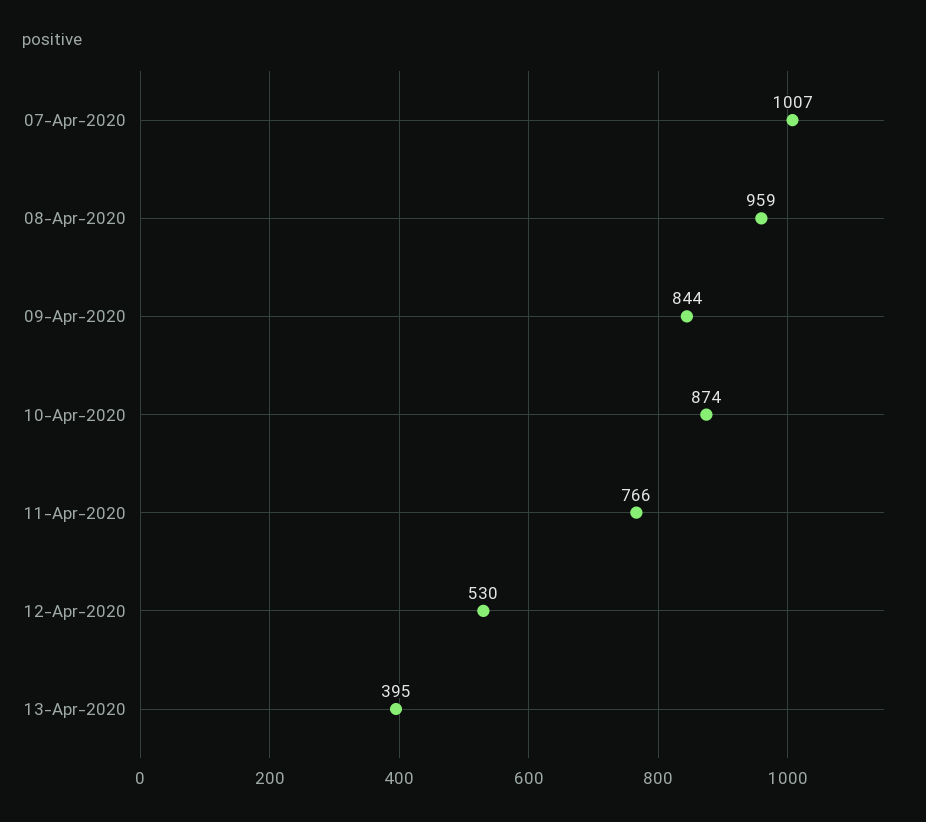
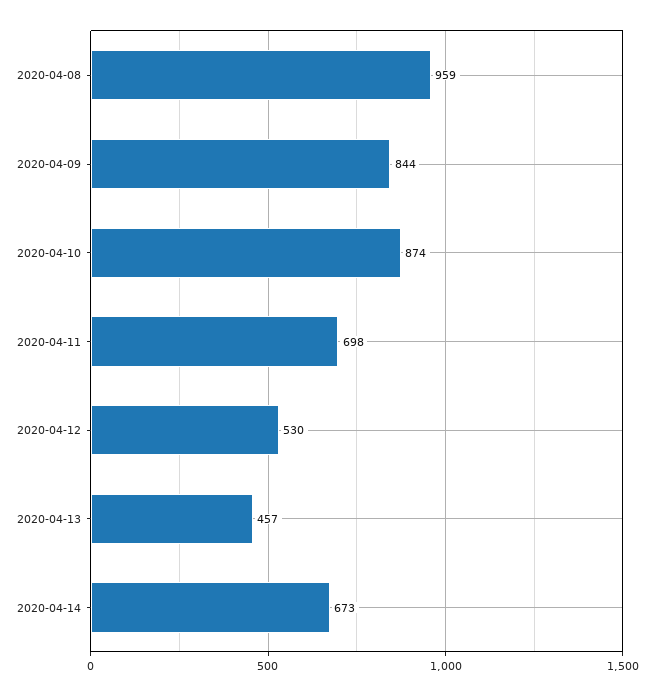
07-Apr-2020: 1007 -> none
11-Apr-2020: 766 -> 698
13-Apr-2020: 395 -> 457
2020-04-14: none -> 673

